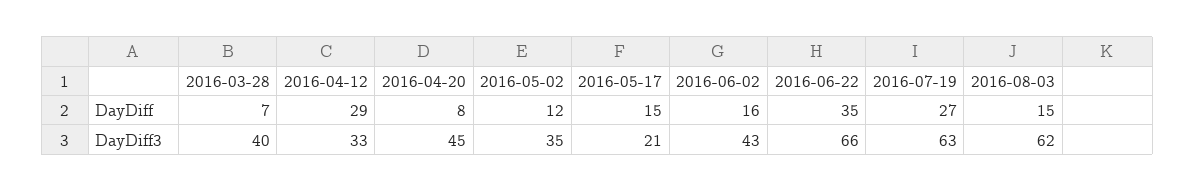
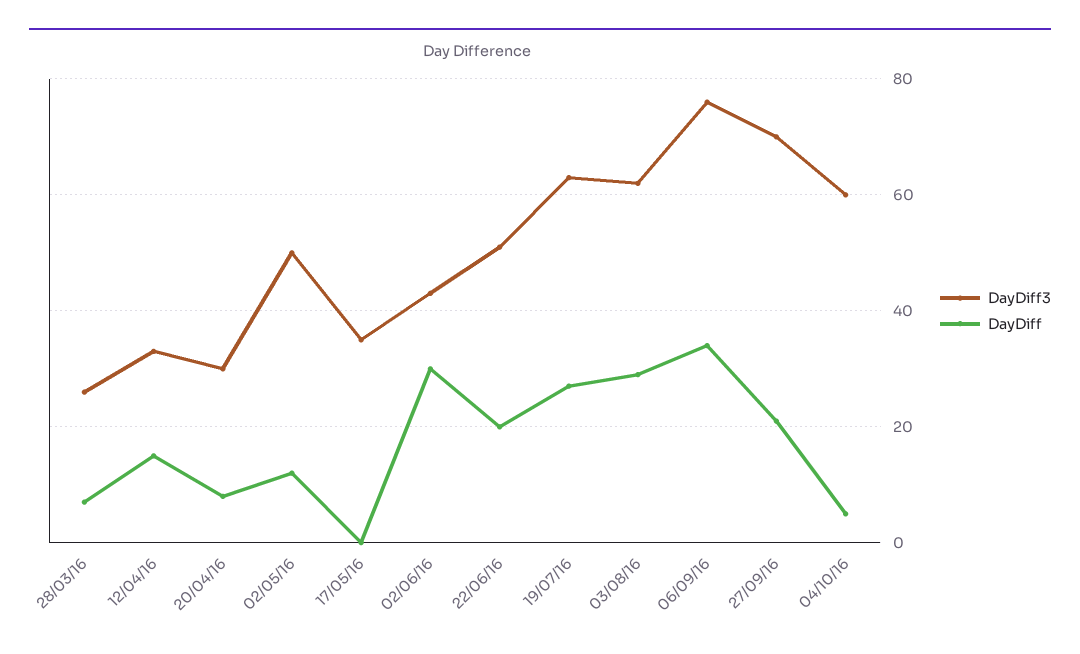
DayDiff, 2016-04-12: 29 -> 15
DayDiff, 2016-05-17: 15 -> 0
DayDiff, 2016-06-02: 16 -> 30
DayDiff, 2016-06-22: 35 -> 20
DayDiff, 2016-08-03: 15 -> 30
DayDiff3, 2016-03-28: 40 -> 25
DayDiff3, 2016-04-20: 45 -> 30
DayDiff3, 2016-05-02: 35 -> 50
DayDiff3, 2016-05-17: 21 -> 35
DayDiff3, 2016-06-22: 66 -> 50
DayDiff3, 06/09/16: none -> 75
DayDiff, 06/09/16: none -> 35
DayDiff3, 27/09/16: none -> 70
DayDiff, 27/09/16: none -> 20
DayDiff3, 04/10/16: none -> 60
DayDiff, 04/10/16: none -> 5

